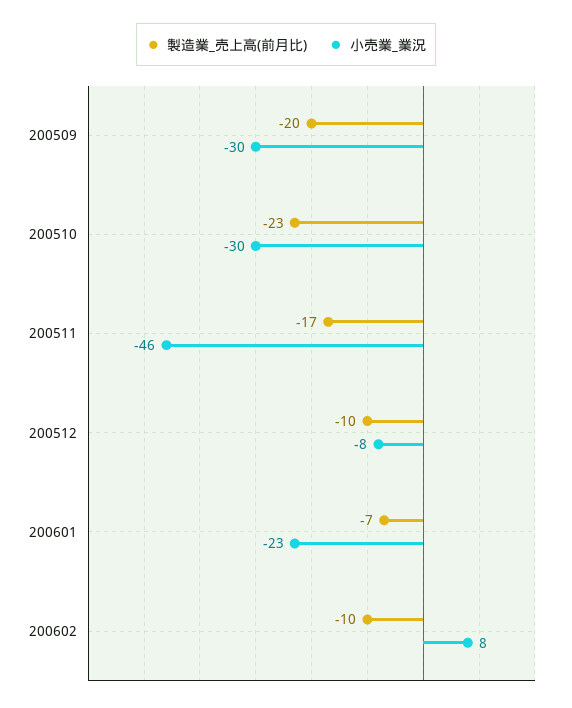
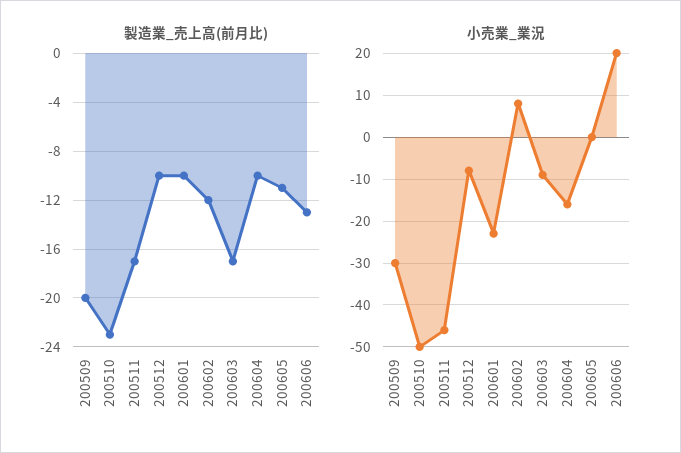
小売業_業況, 200510: -30 -> -50
製造業_売上高(前月比), 200601: -7 -> -10
製造業_売上高(前月比), 200602: -10 -> -12
製造業_売上高(前月比), 200603: none -> -17
製造業_売上高(前月比), 200604: none -> -10
製造業_売上高(前月比), 200605: none -> -11
製造業_売上高(前月比), 200606: none -> -13
小売業_業況, 200603: none -> -10
小売業_業況, 200604: none -> -15
小売業_業況, 200605: none -> 0
小売業_業況, 200606: none -> 20

